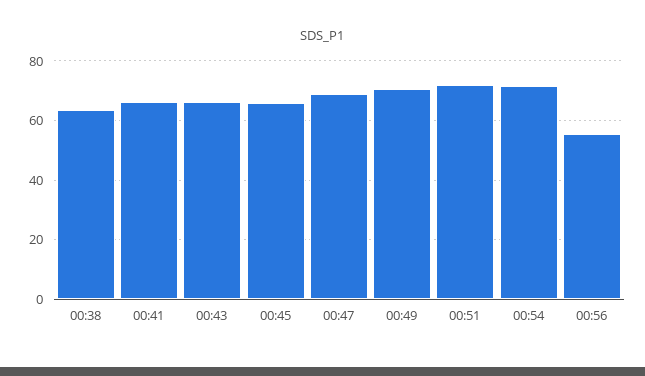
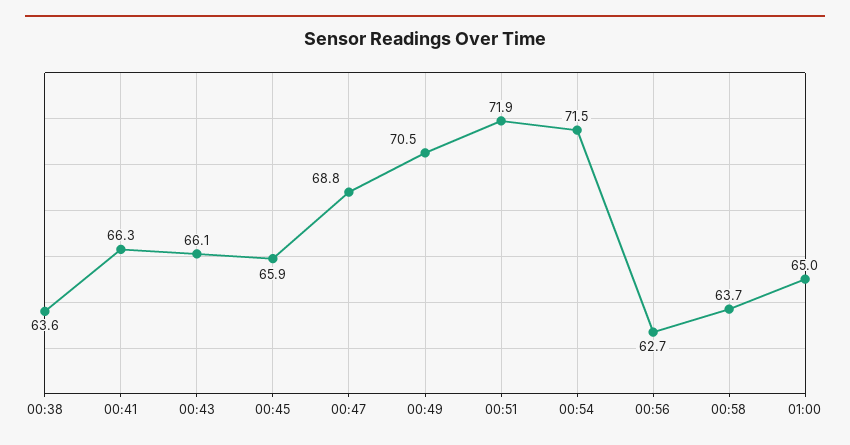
00:56: 55 -> 62.7
00:58: none -> 63.7
01:00: none -> 65

